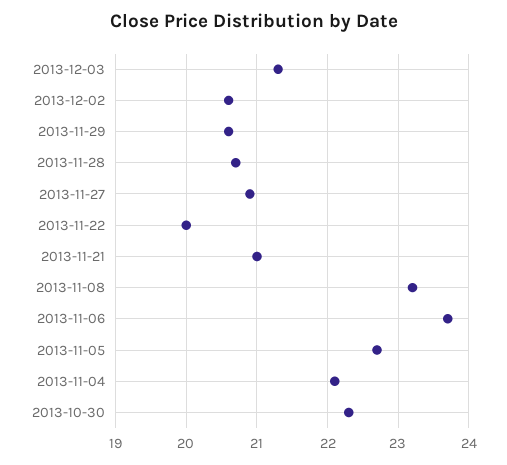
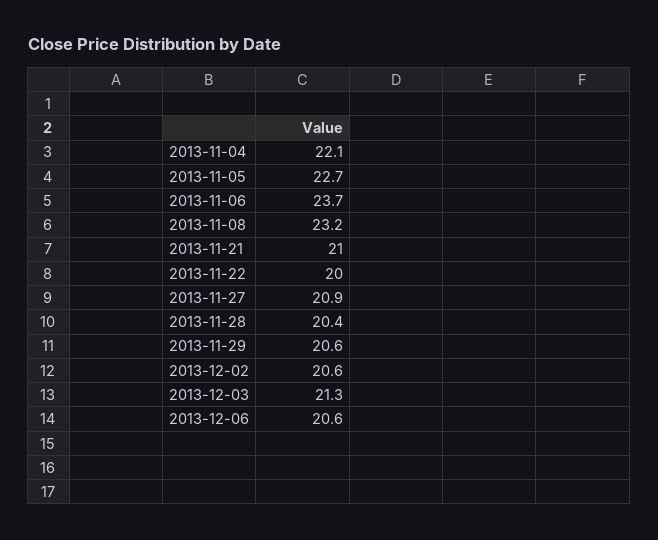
2013-11-28: 20.7 -> 20.4
2013-10-30: 22.3 -> none
2013-12-06: none -> 20.6

